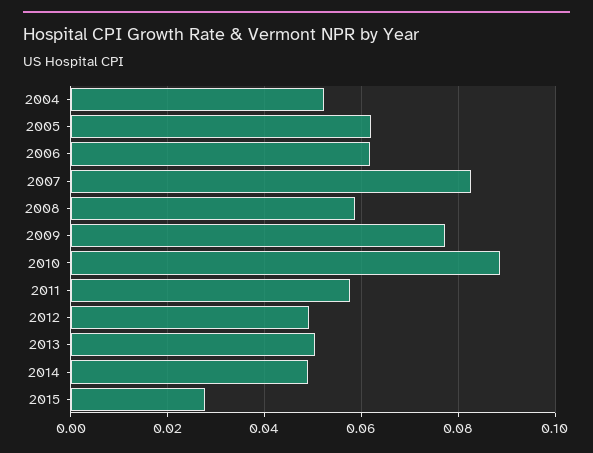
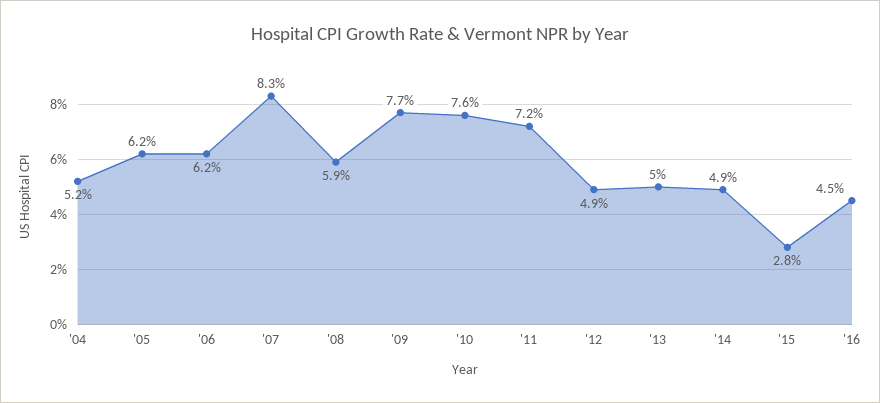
2010: 0.088 -> 0.076
2011: 0.058 -> 0.072
'16: none -> 0.045

